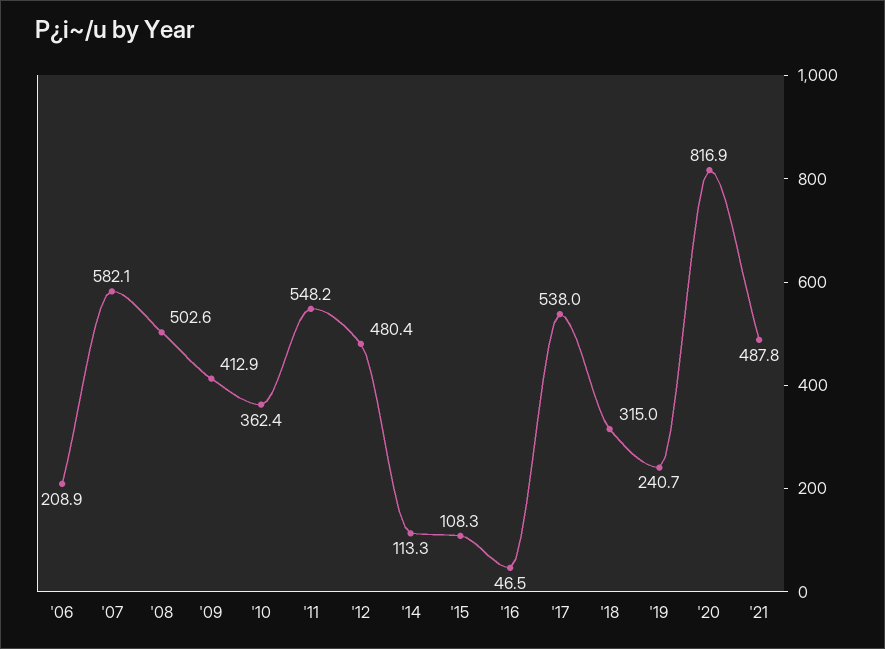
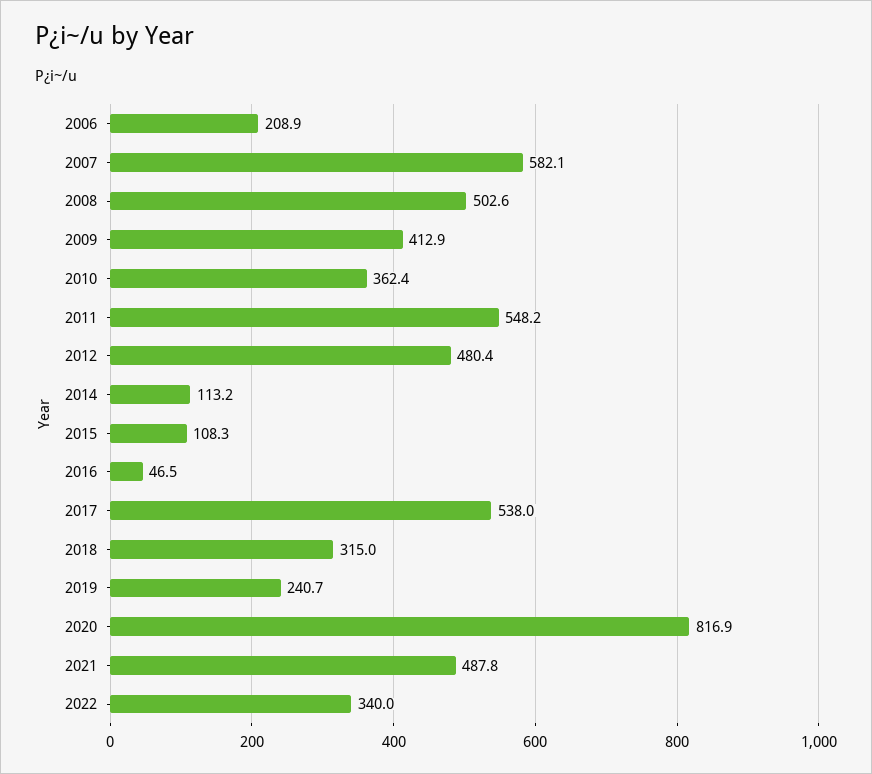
'14: 113.3 -> 113.2
2022: none -> 340

